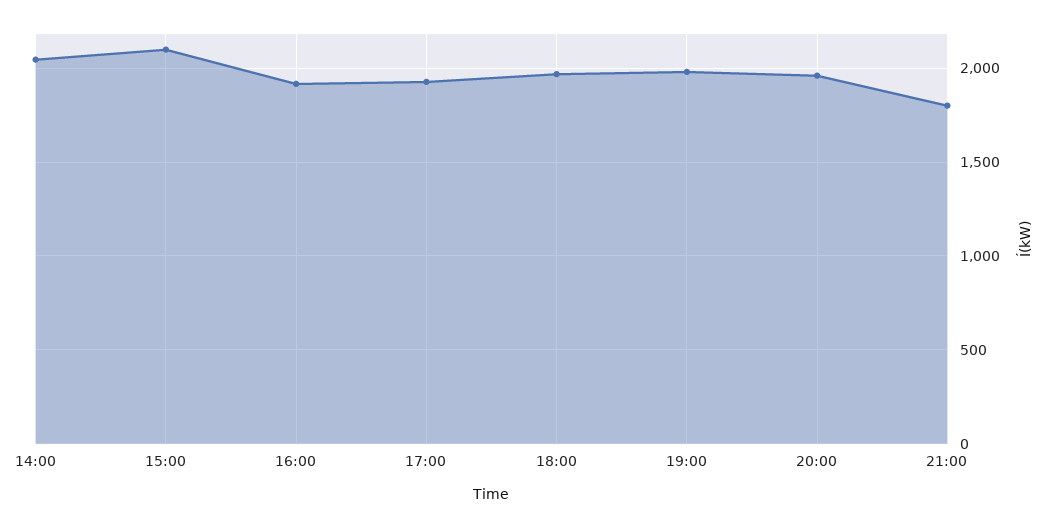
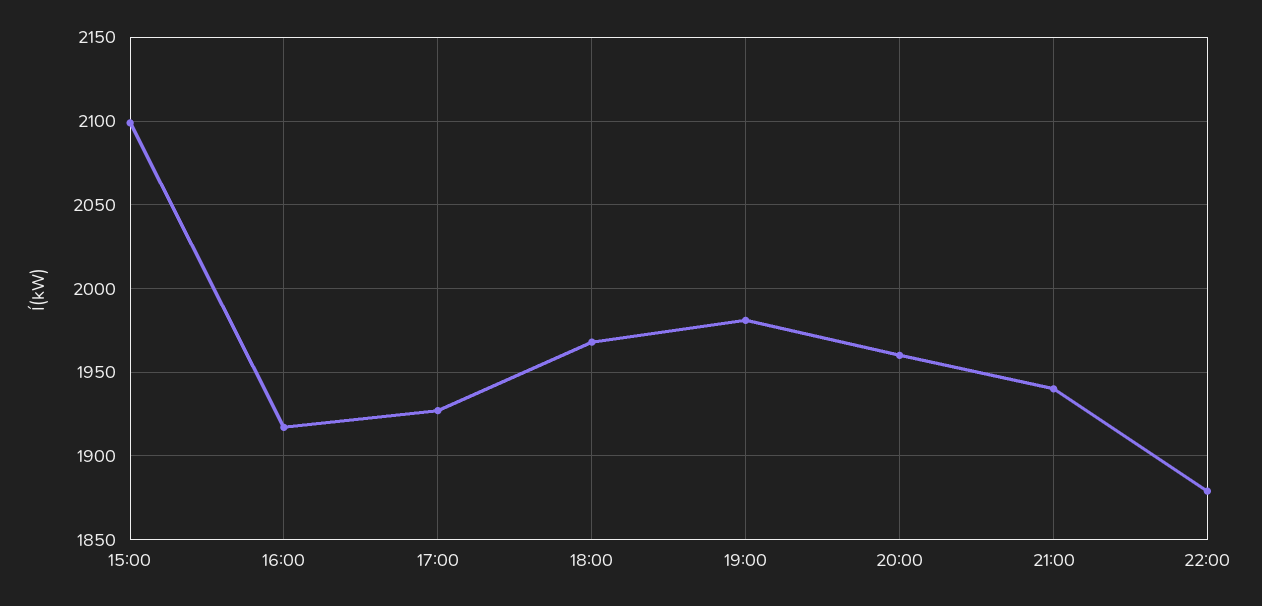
14:00: 2050 -> none
21:00: 1800 -> 1940
22:00: none -> 1880

